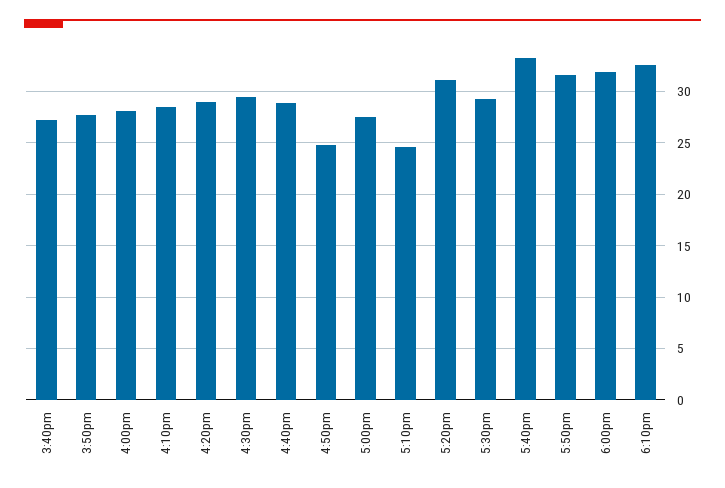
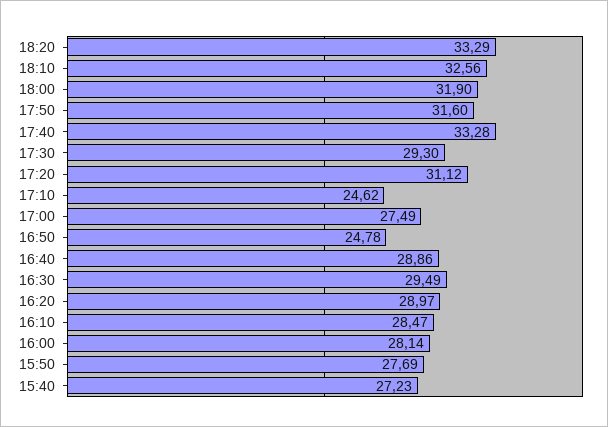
18:20: none -> 33.29

